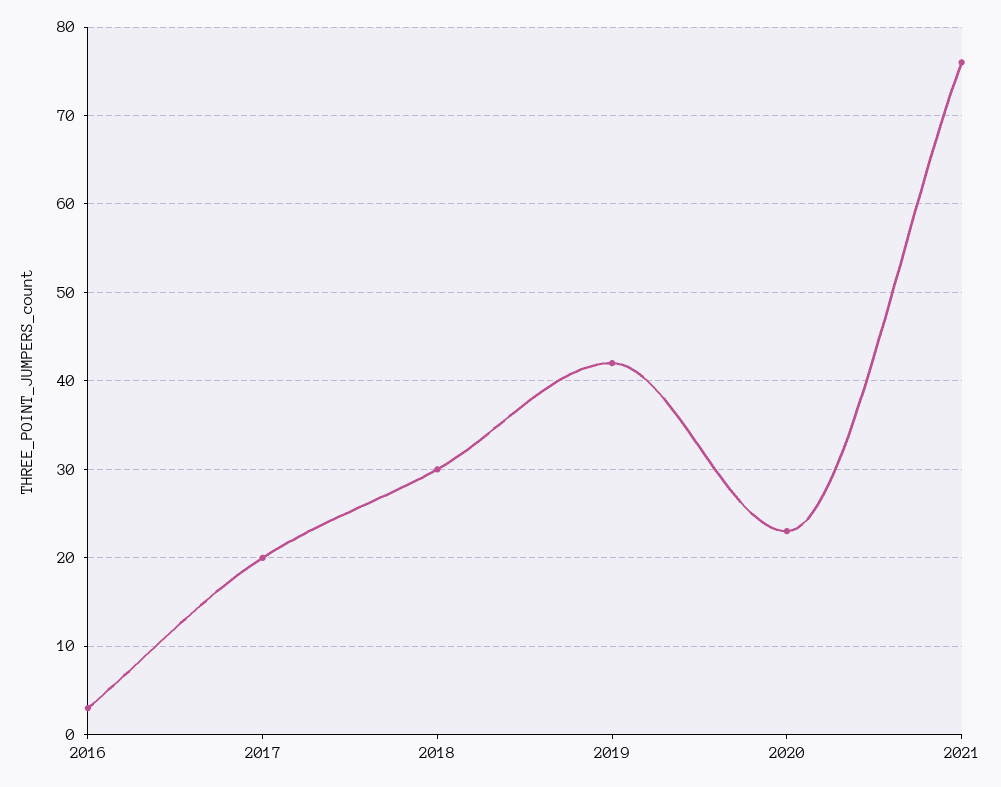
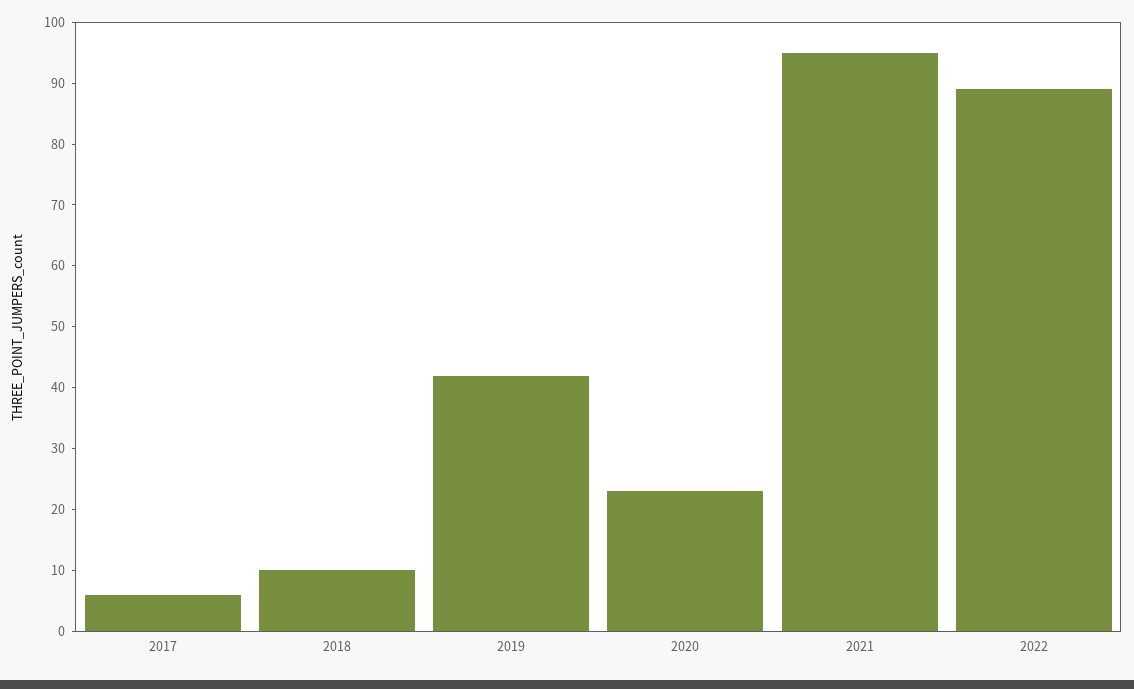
2016: 3 -> none
2017: 20 -> 5
2018: 30 -> 10
2021: 76 -> 95
2022: none -> 90

